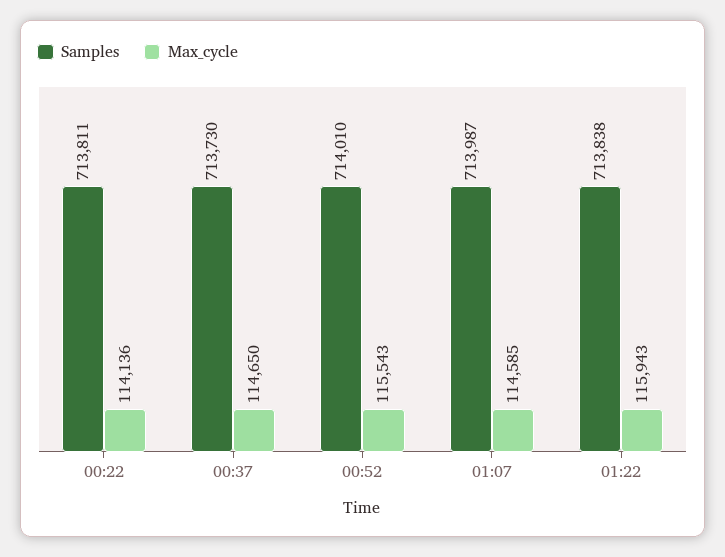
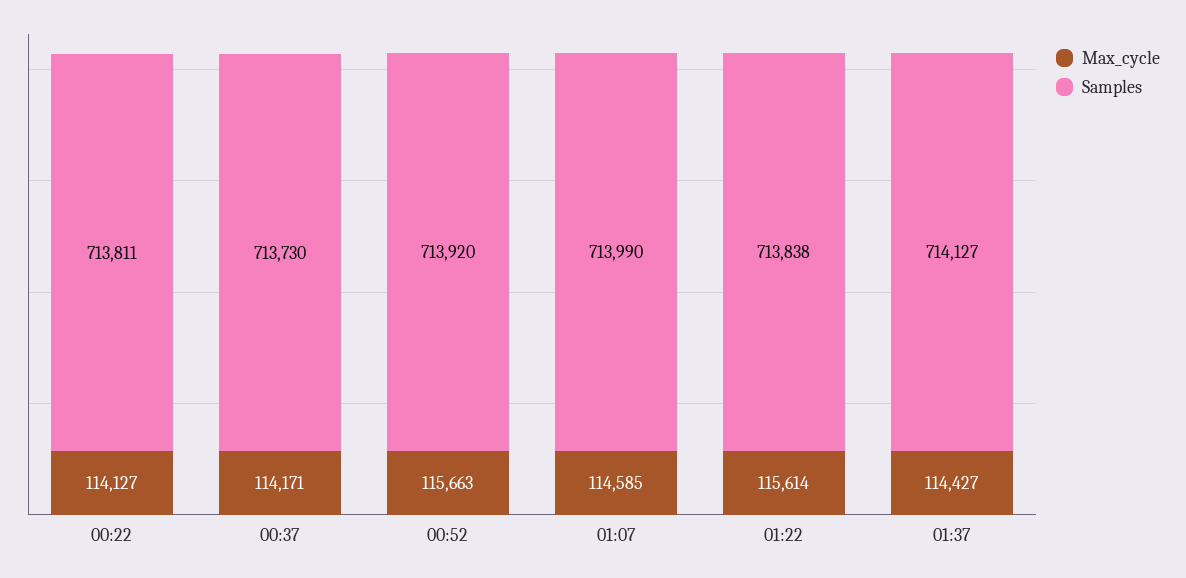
Max_cycle, 00:22: 114136 -> 114127
Max_cycle, 00:37: 114650 -> 114171
Samples, 00:52: 714010 -> 713920
Max_cycle, 00:52: 115543 -> 115663
Samples, 01:07: 713987 -> 713990
Max_cycle, 01:22: 115943 -> 115614
Max_cycle, 01:37: none -> 114427
Samples, 01:37: none -> 714127

